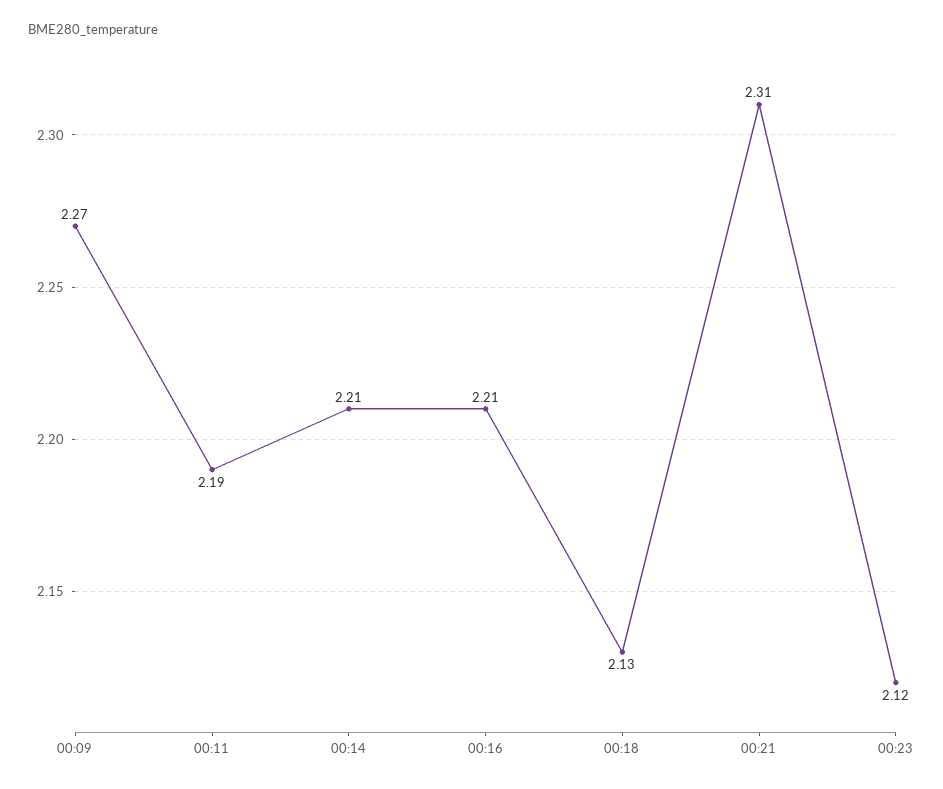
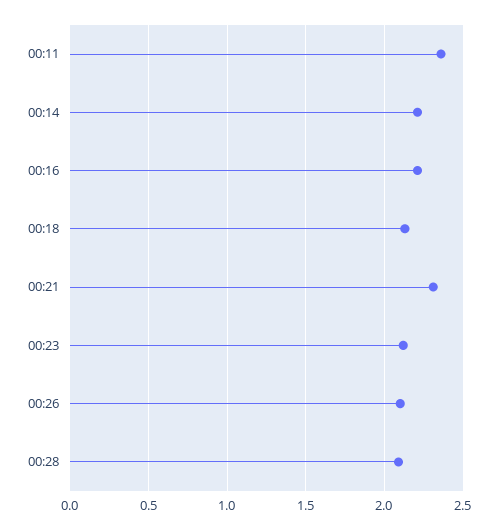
00:09: 2.27 -> none
00:11: 2.19 -> 2.35
00:26: none -> 2.1
00:28: none -> 2.1

